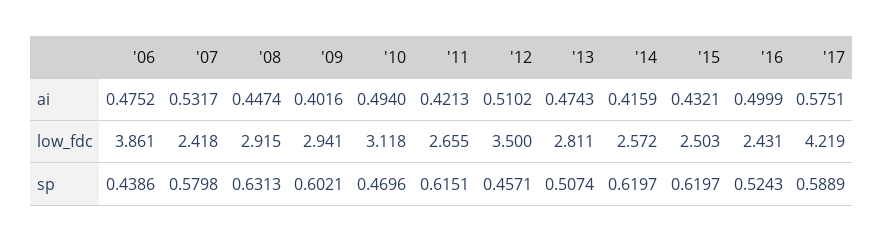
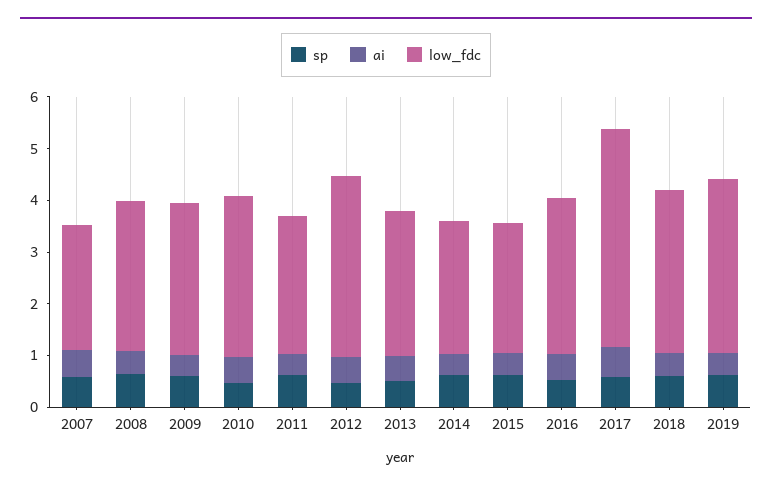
ai, '06: 0.4752 -> none
low_fdc, '06: 3.861 -> none
low_fdc, '16: 2.431 -> 3
sp, '06: 0.4386 -> none
sp, 2018: none -> 0.6
ai, 2018: none -> 0.4
low_fdc, 2018: none -> 3.2
sp, 2019: none -> 0.6
ai, 2019: none -> 0.4
low_fdc, 2019: none -> 3.4

